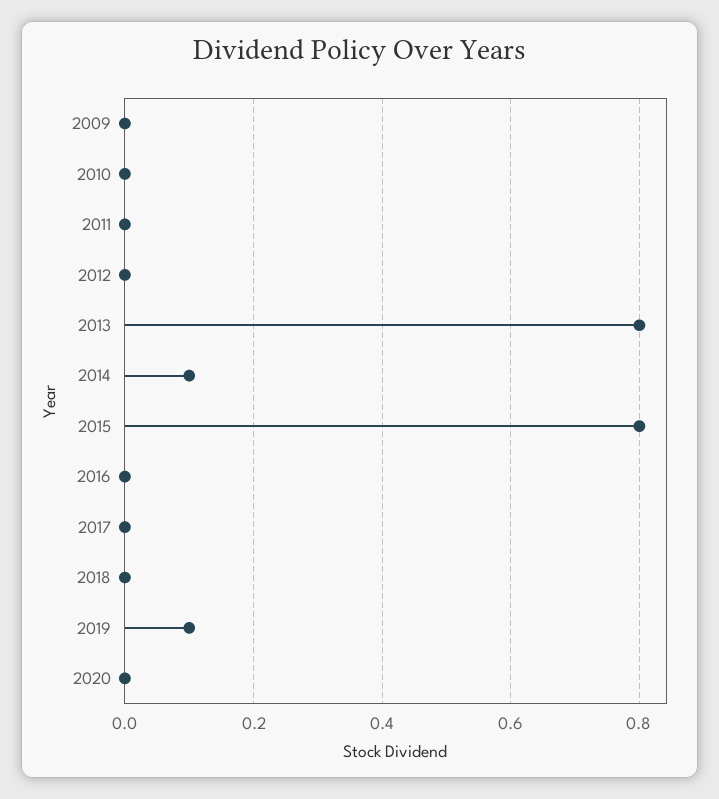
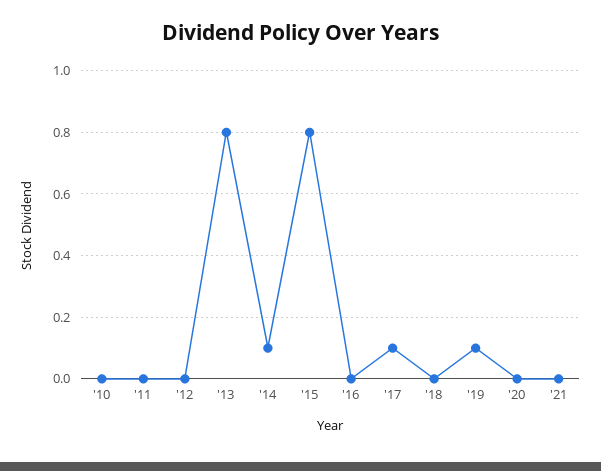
2009: 0 -> none
2017: 0 -> 0.1
'21: none -> 0

